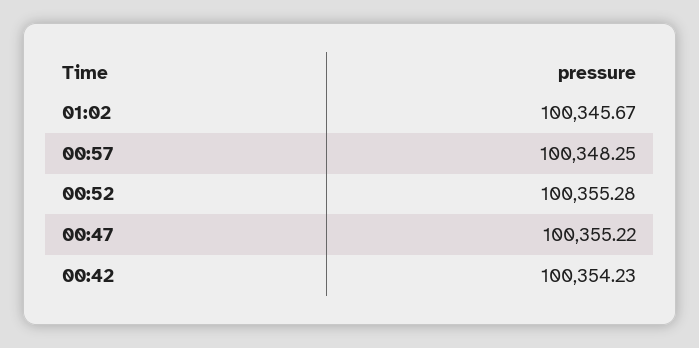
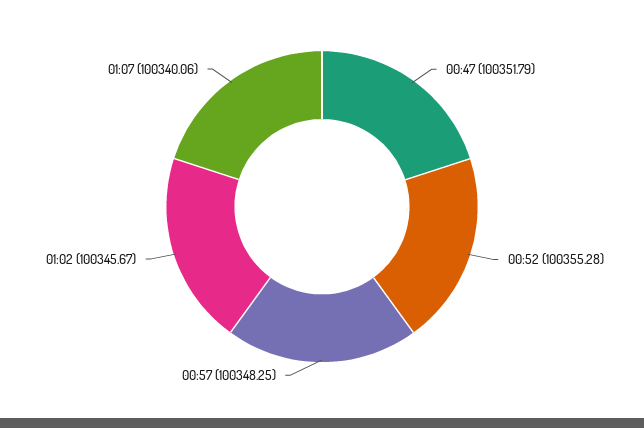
00:47: 100355.22 -> 100351.79
00:42: 100354.23 -> none
01:07: none -> 100340.06

